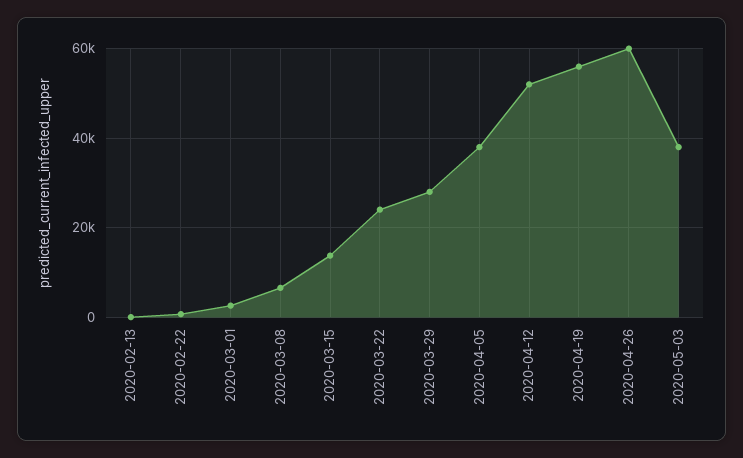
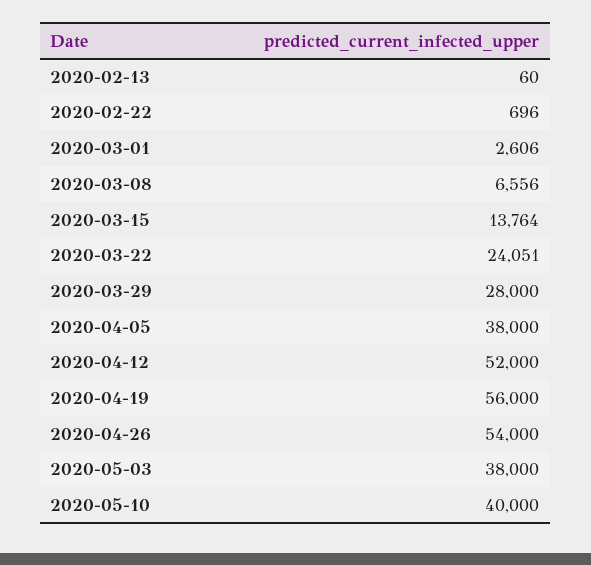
2020-04-26: 60000 -> 54000
2020-05-10: none -> 40000

